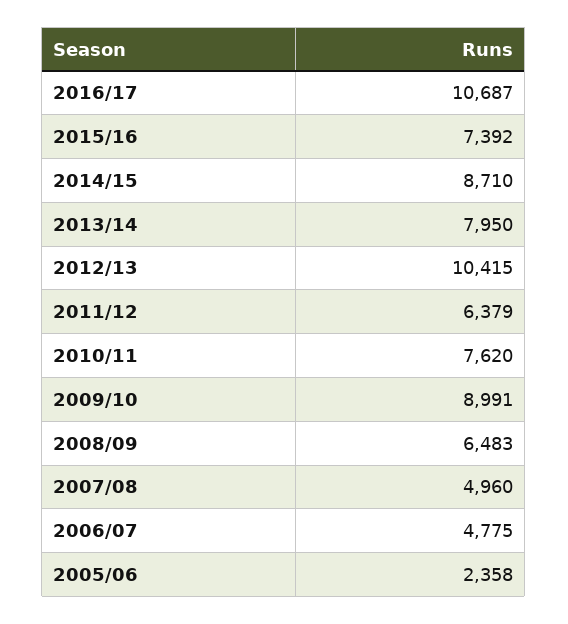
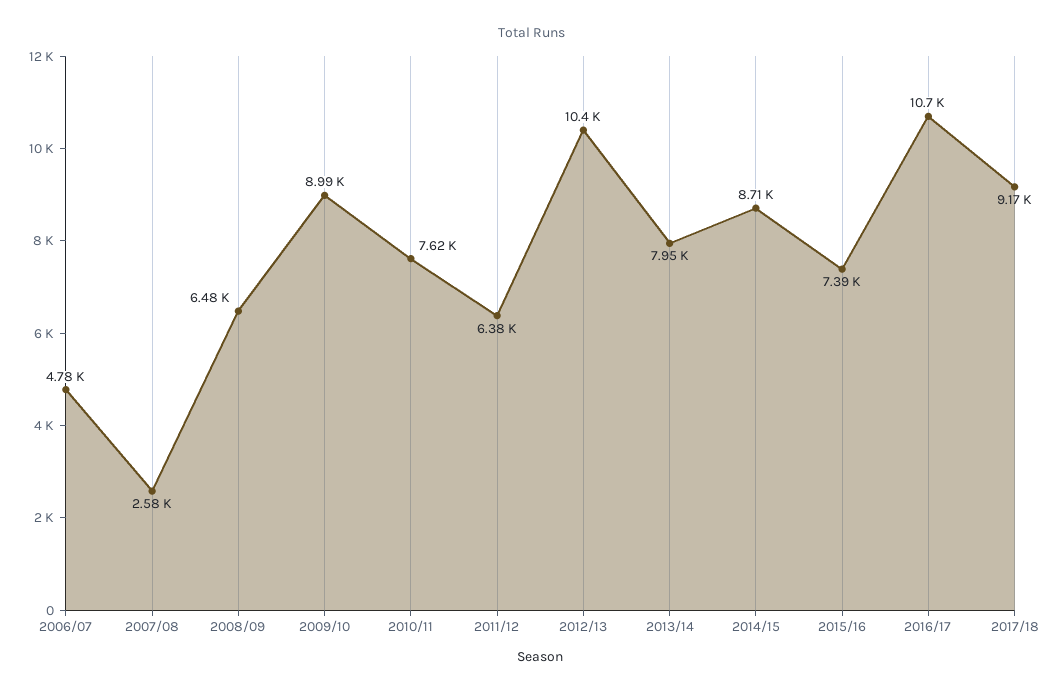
2007/08: 4960 -> 2580
2005/06: 2358 -> none
2017/18: none -> 9170

